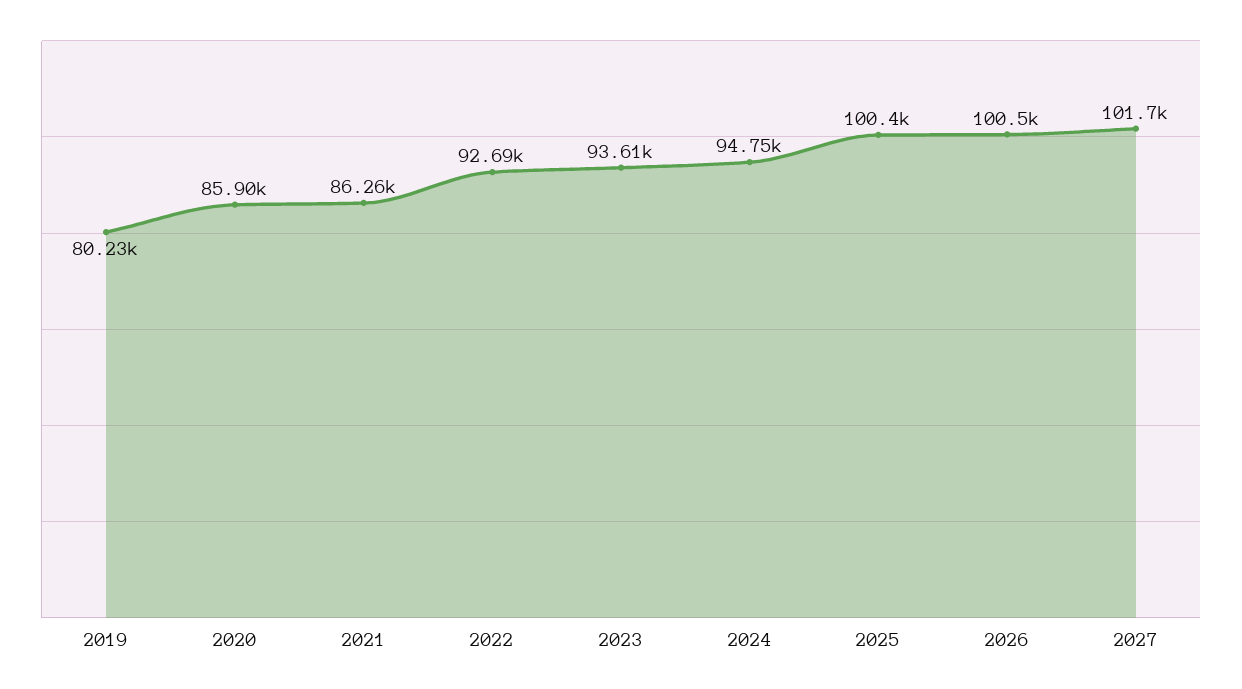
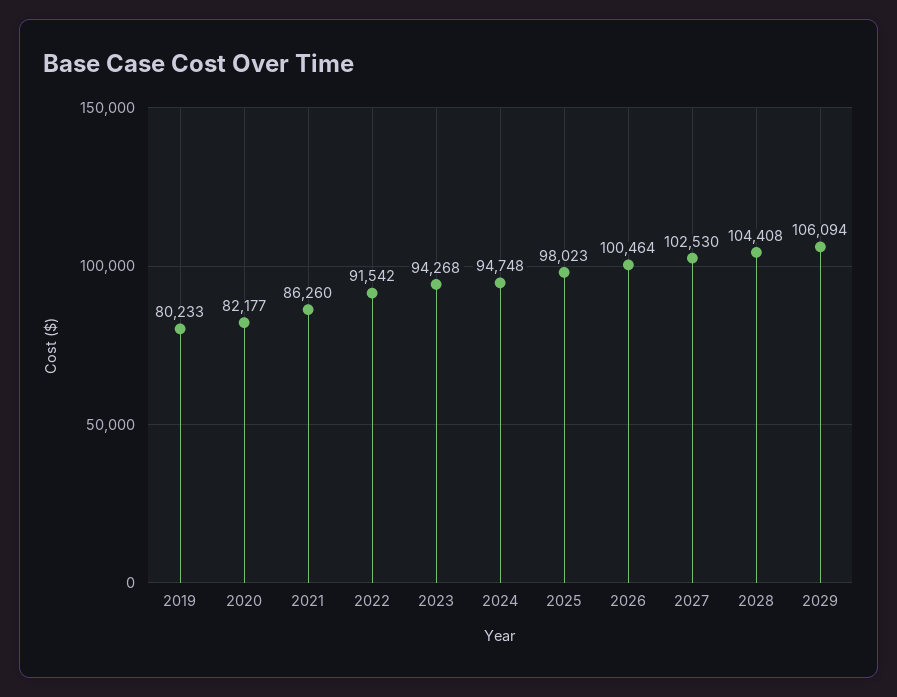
2020: 85900 -> 82177
2022: 92690 -> 91542
2023: 93610 -> 94268
2025: 100400 -> 98023
2027: 101700 -> 102530
2028: none -> 104408
2029: none -> 106094

